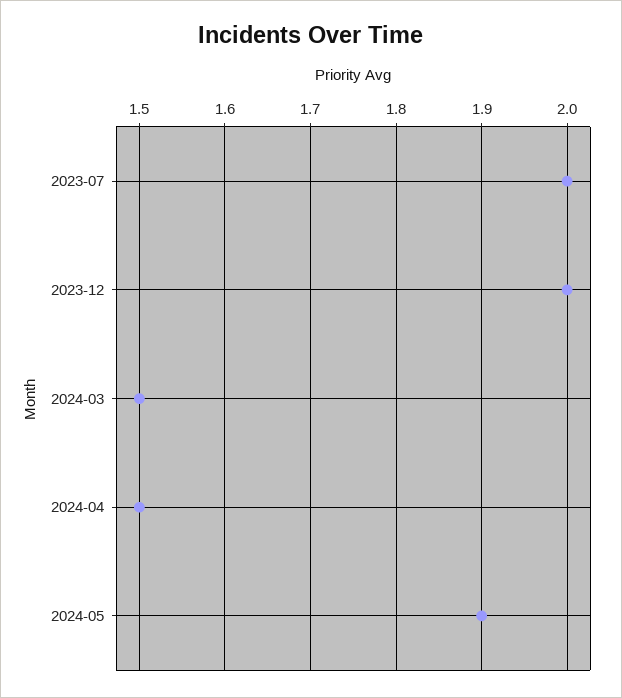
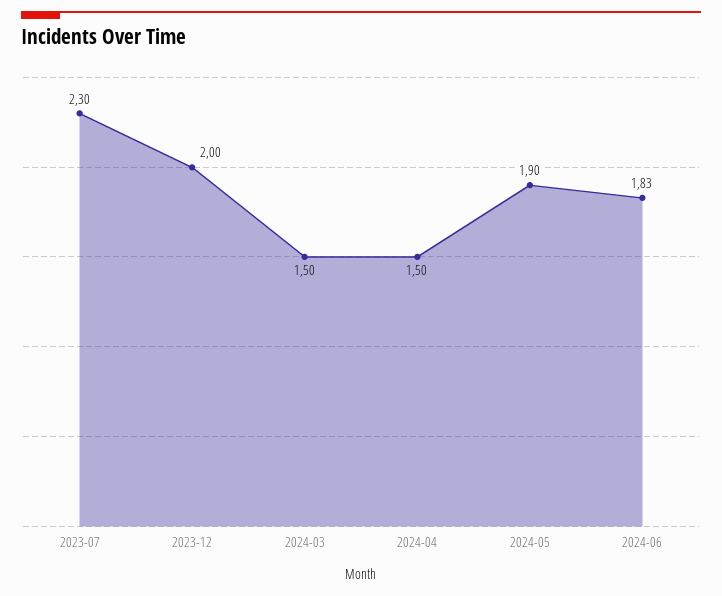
2023-07: 2 -> 2.3
2024-06: none -> 1.83

